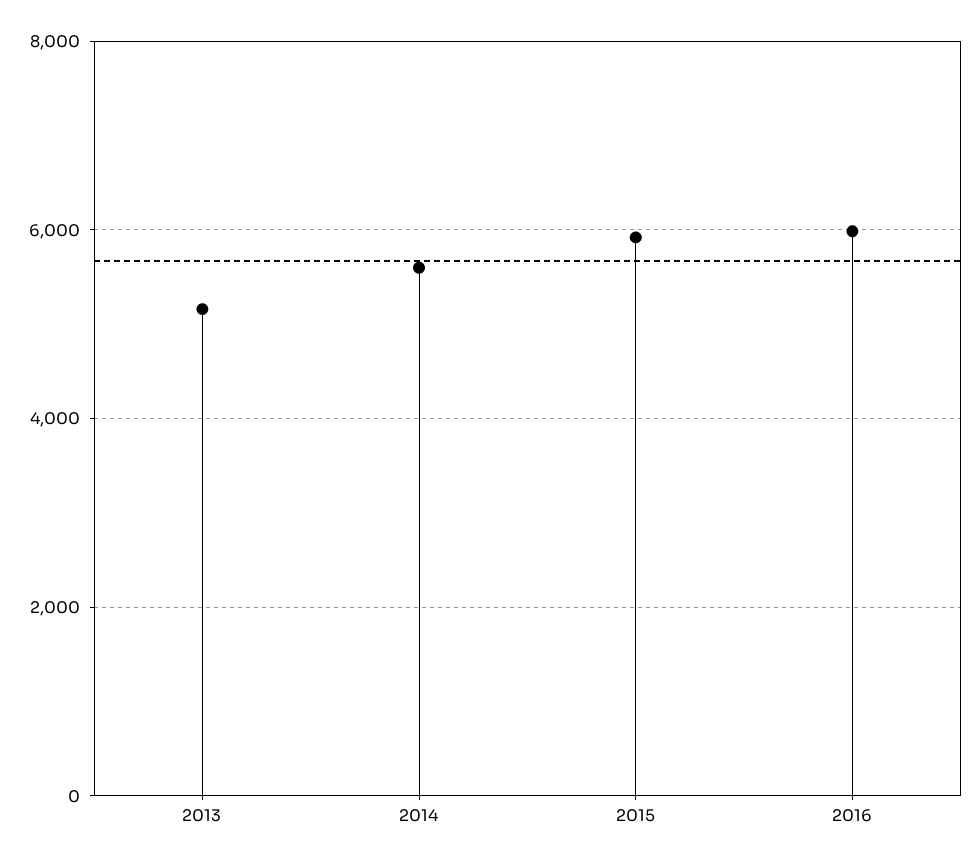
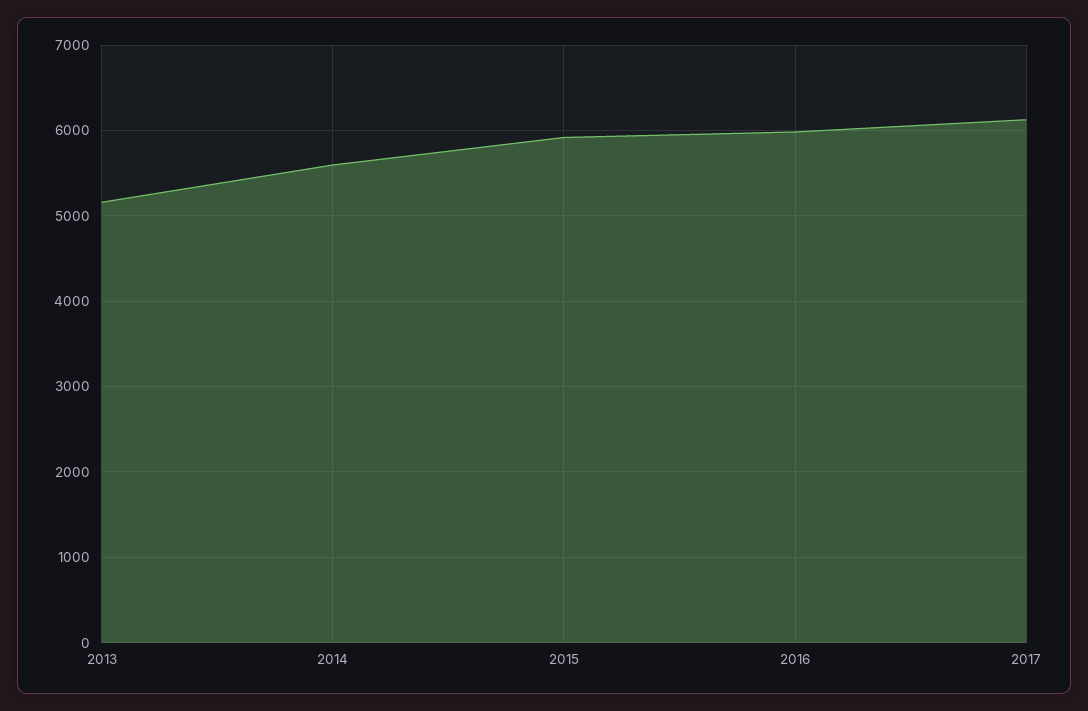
2017: none -> 6100

